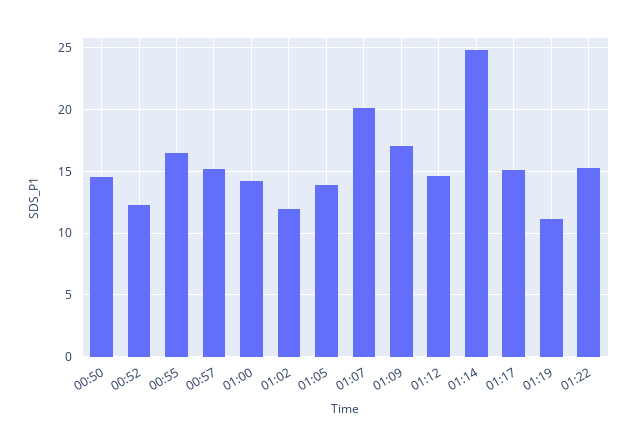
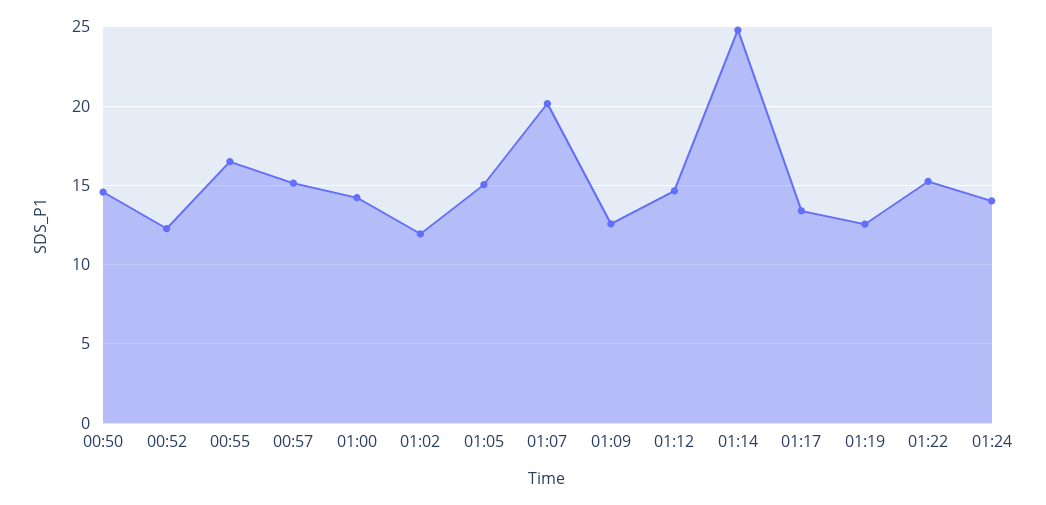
01:05: 14 -> 15
01:09: 17 -> 12.5
01:17: 15 -> 13.5
01:19: 11 -> 12.5
01:24: none -> 14

